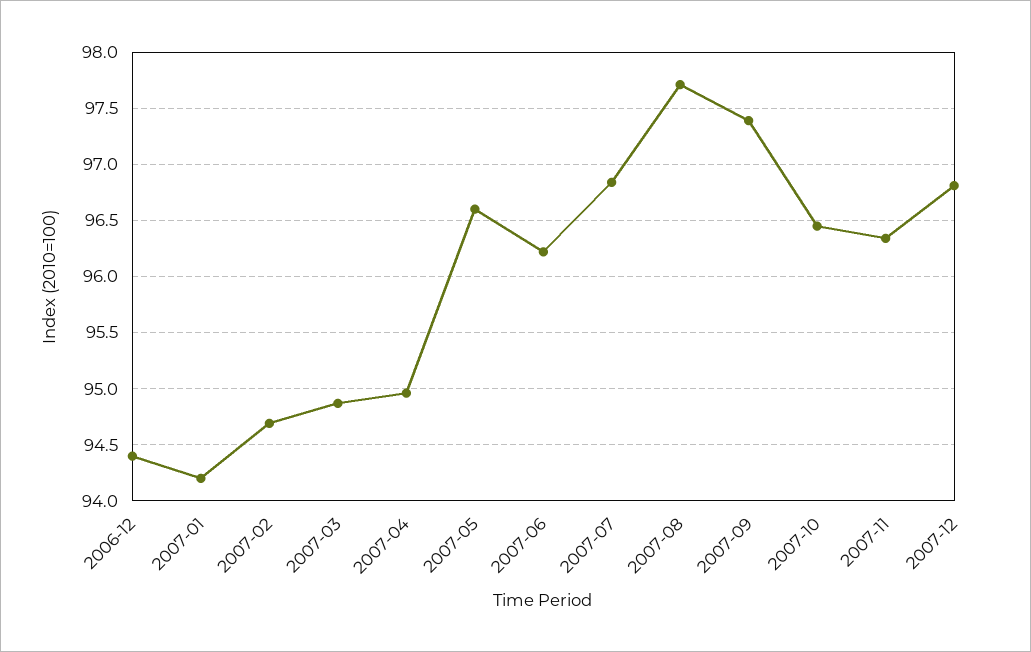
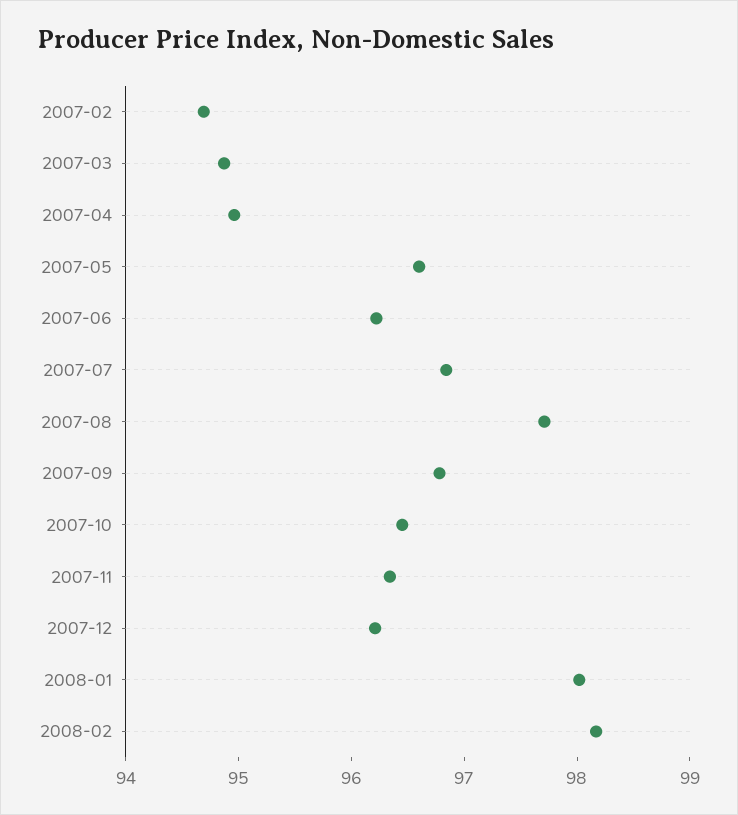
2006-12: 94.4 -> none
2007-01: 94.2 -> none
2007-09: 97.4 -> 96.8
2007-12: 96.8 -> 96.2
2008-01: none -> 98
2008-02: none -> 98.2

